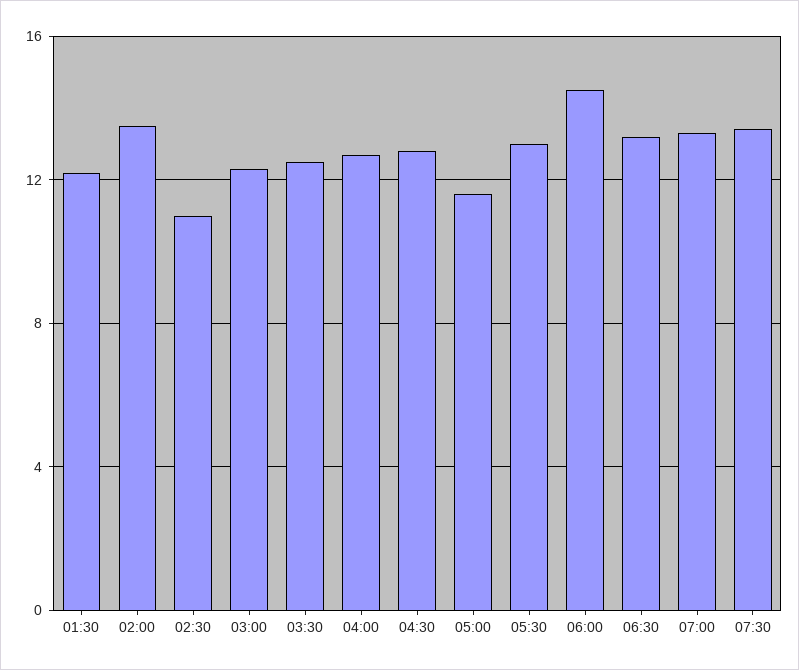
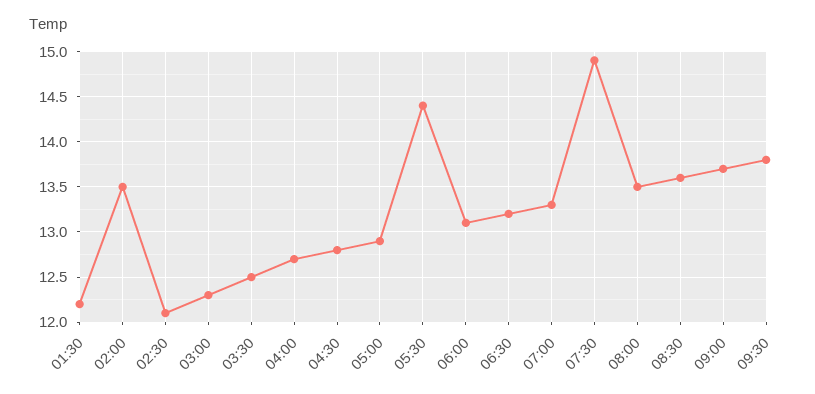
02:30: 11 -> 12.1
05:00: 11.5 -> 12.9
05:30: 13 -> 14.4
06:00: 14.5 -> 13.1
07:30: 13.5 -> 14.9
08:00: none -> 13.5
08:30: none -> 13.6
09:00: none -> 13.7
09:30: none -> 13.8

